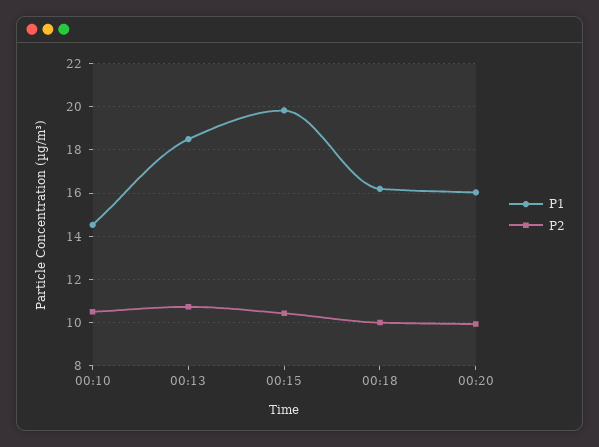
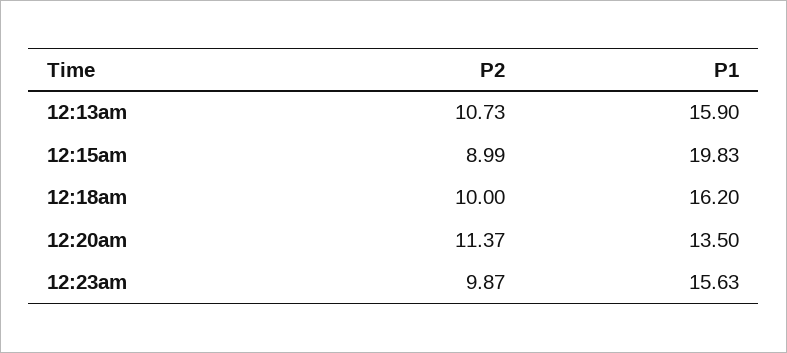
P1, 00:10: 14.5 -> none
P2, 00:10: 10.5 -> none
P1, 00:13: 18.5 -> 15.9
P2, 00:15: 10.5 -> 8.99
P1, 00:20: 16 -> 13.5
P2, 00:20: 10 -> 11.37
P2, 12:23am: none -> 9.87
P1, 12:23am: none -> 15.63

